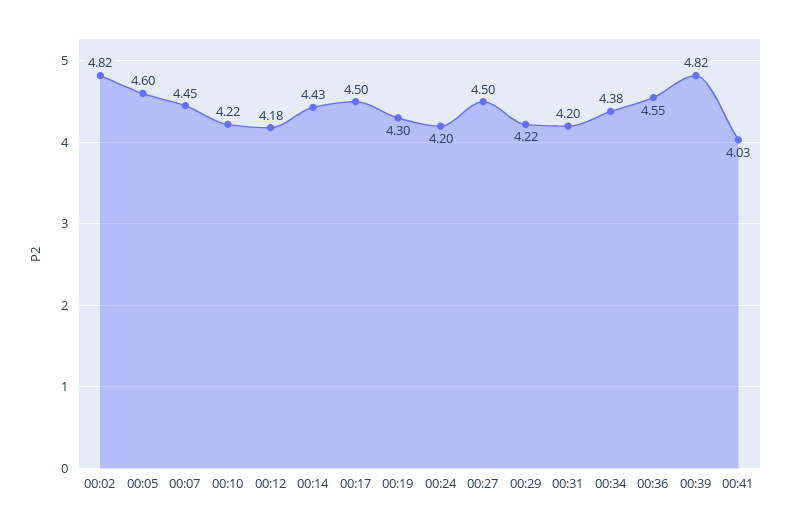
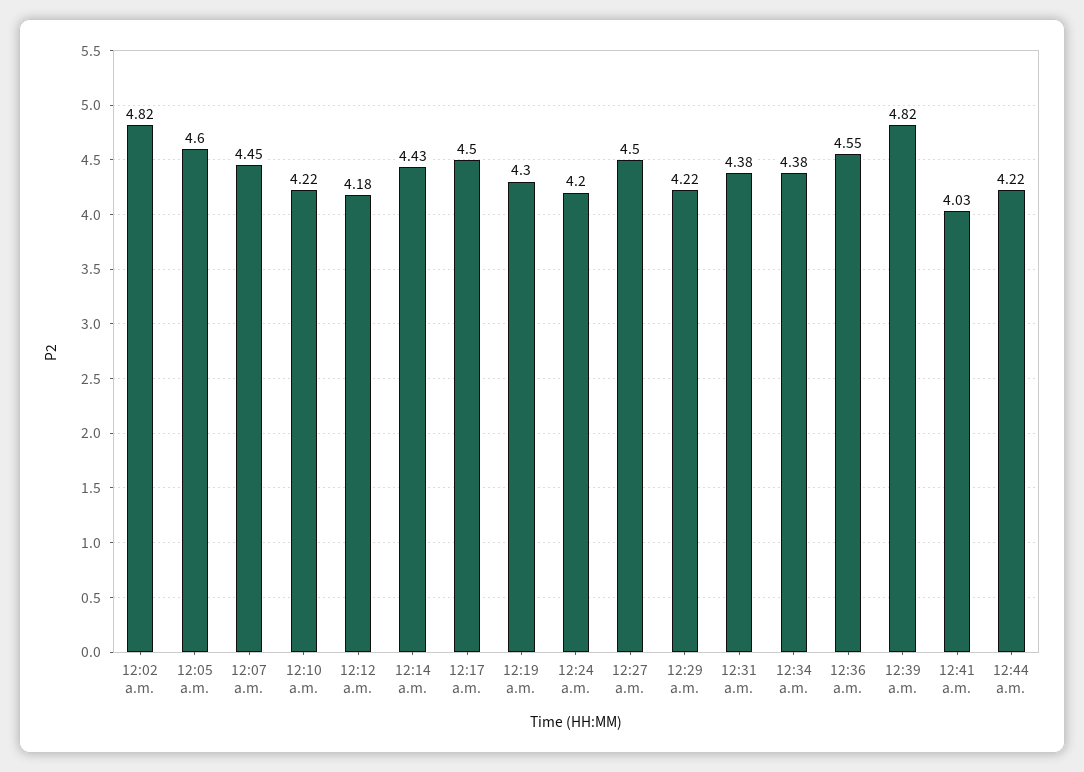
00:31: 4.2 -> 4.38
12:44 a.m.: none -> 4.22

